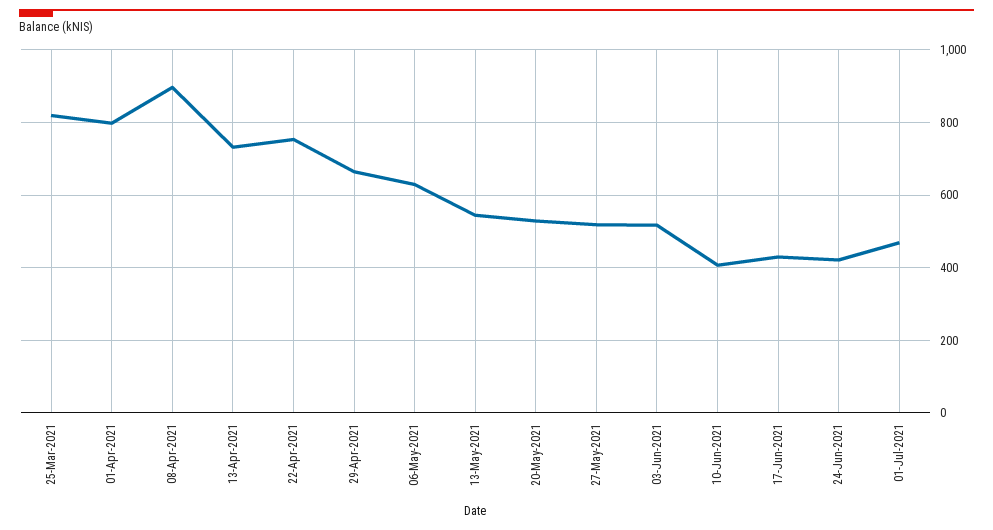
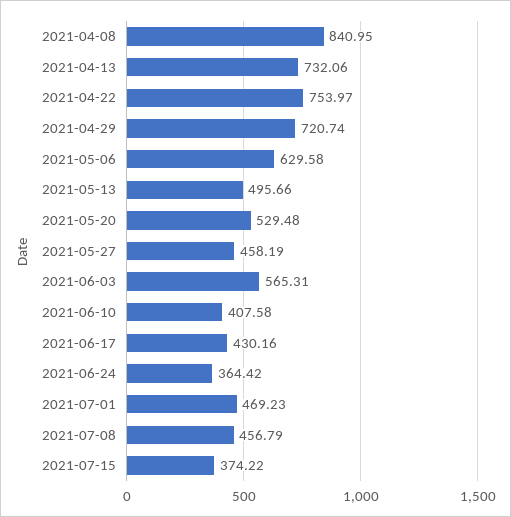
25-Mar-2021: 820 -> none
01-Apr-2021: 800 -> none
08-Apr-2021: 900 -> 840.95
29-Apr-2021: 660 -> 720.74
13-May-2021: 540 -> 495.66
27-May-2021: 520 -> 458.19
03-Jun-2021: 520 -> 565.31
24-Jun-2021: 420 -> 364.42
2021-07-08: none -> 456.79
2021-07-15: none -> 374.22

